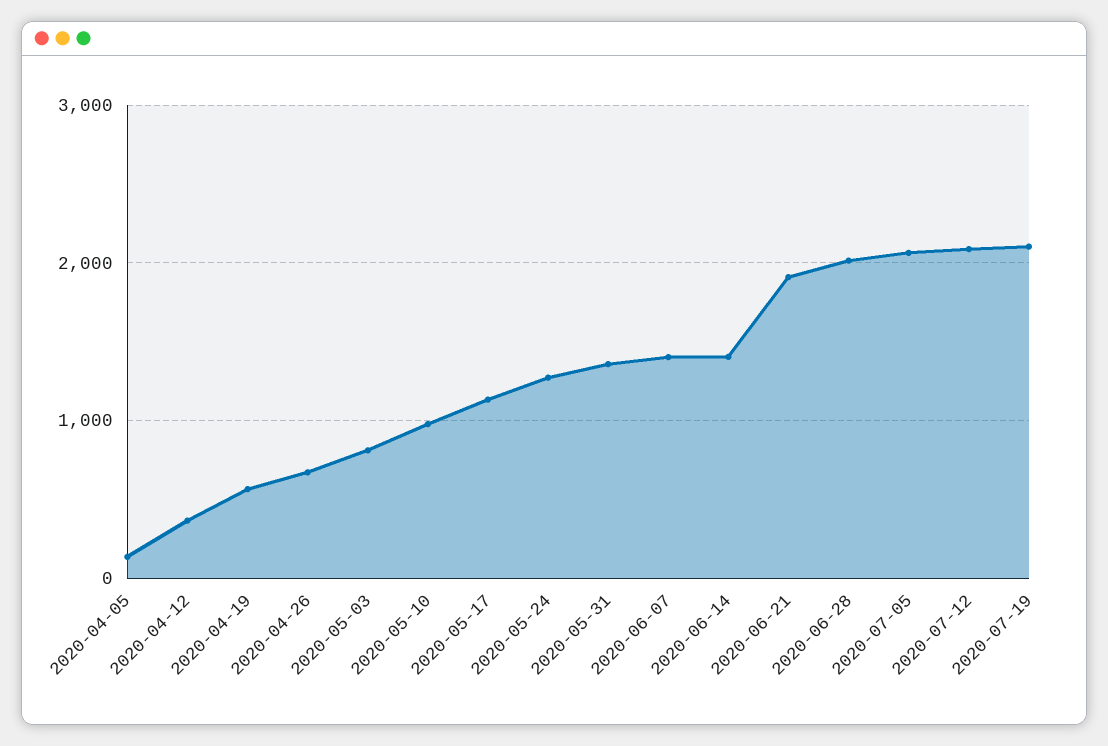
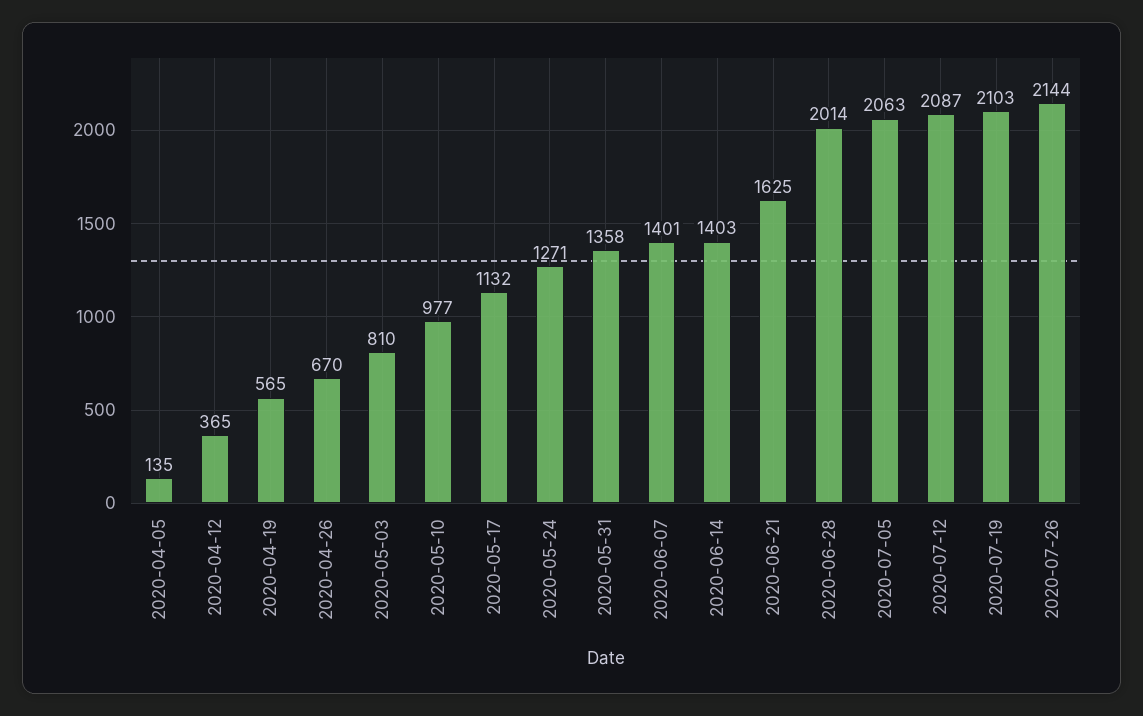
2020-06-21: 1900 -> 1625
2020-07-26: none -> 2144

